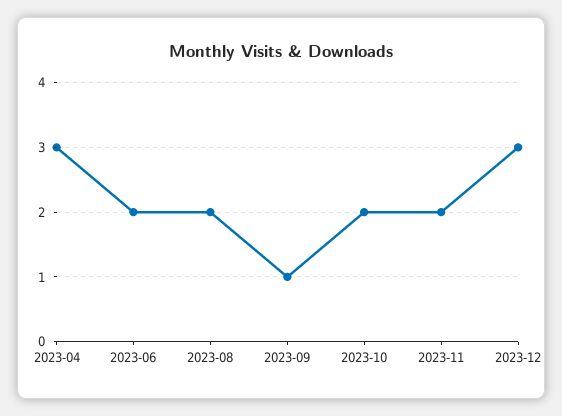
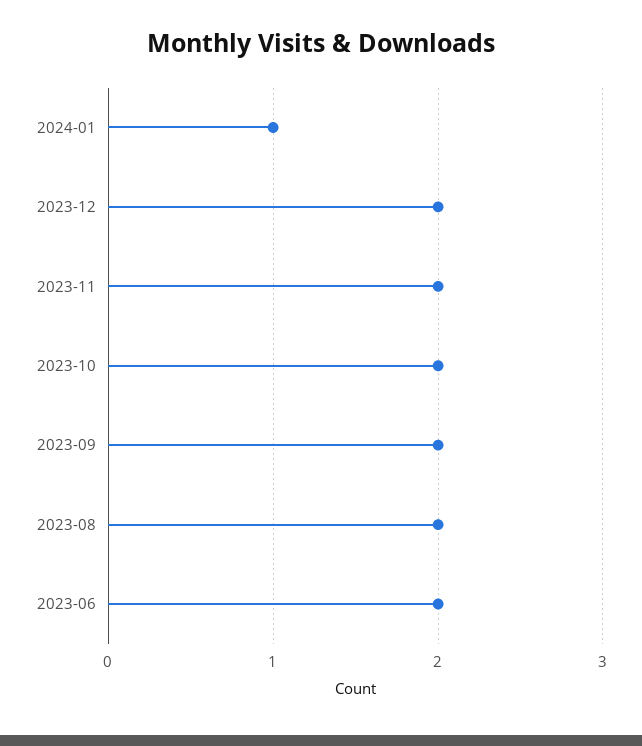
2023-04: 3 -> none
2023-09: 1 -> 2
2023-12: 3 -> 2
2024-01: none -> 1

